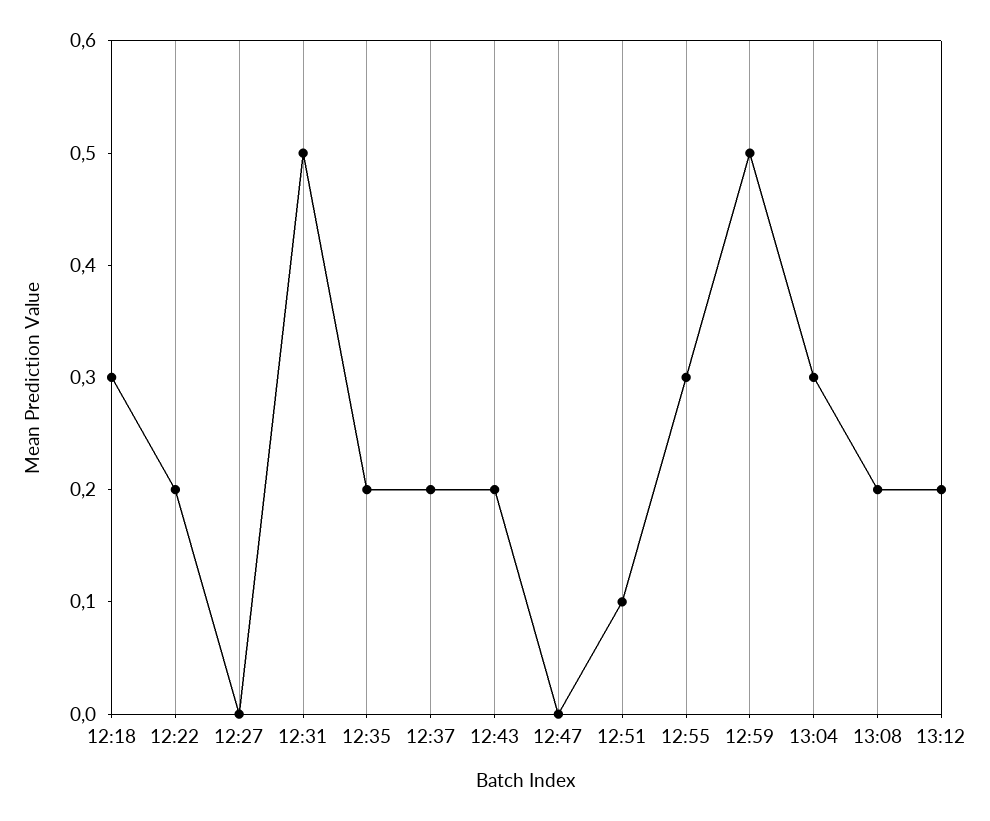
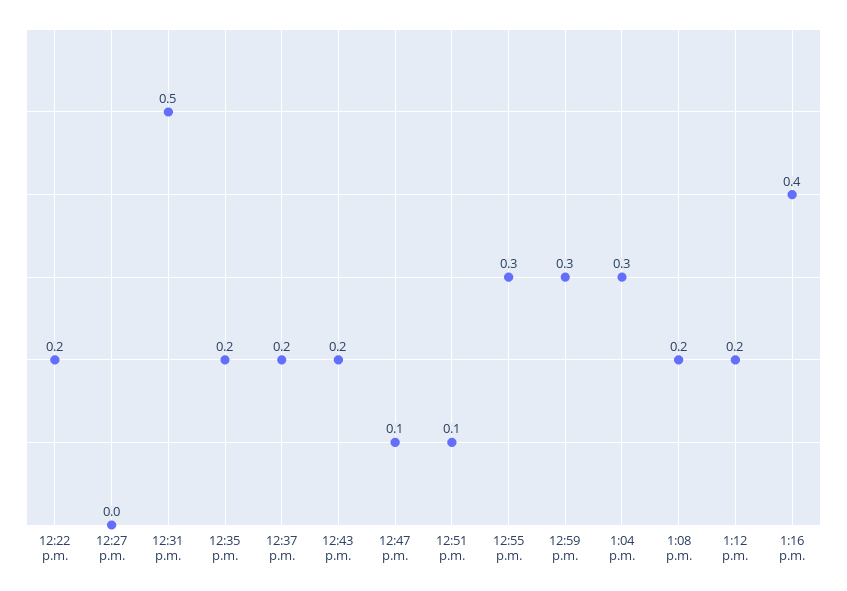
12:18: 0.3 -> none
12:47: 0 -> 0.1
12:59: 0.5 -> 0.3
1:16 p.m.: none -> 0.4

